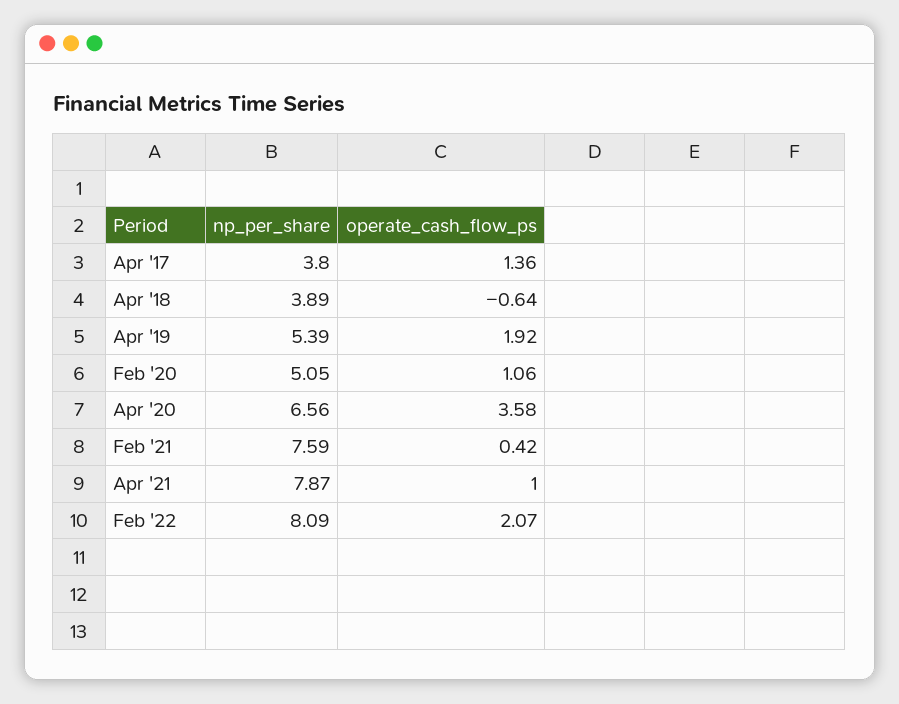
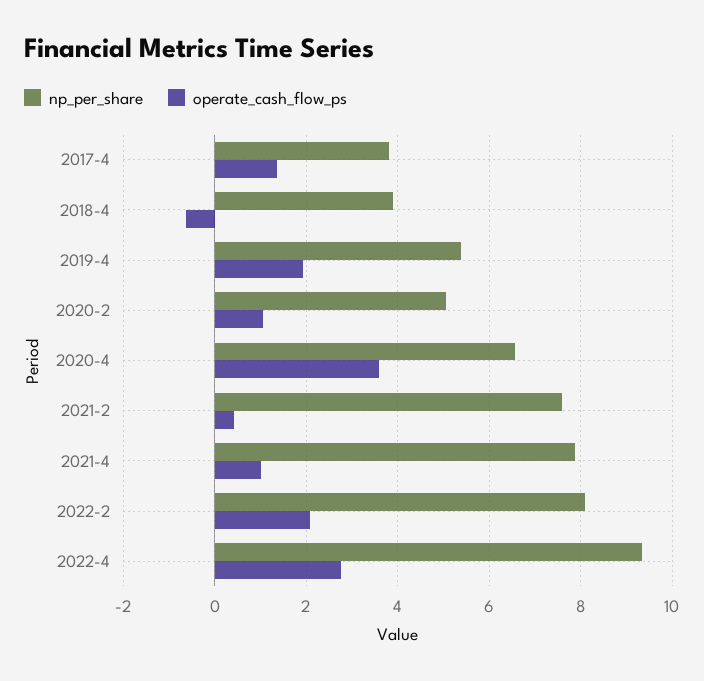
np_per_share, 2022-4: none -> 9.4
operate_cash_flow_ps, 2022-4: none -> 2.8

